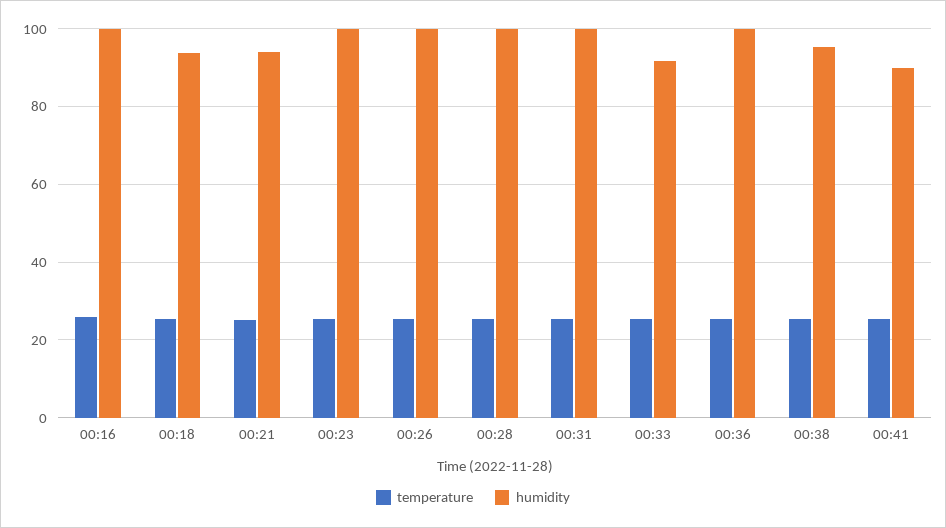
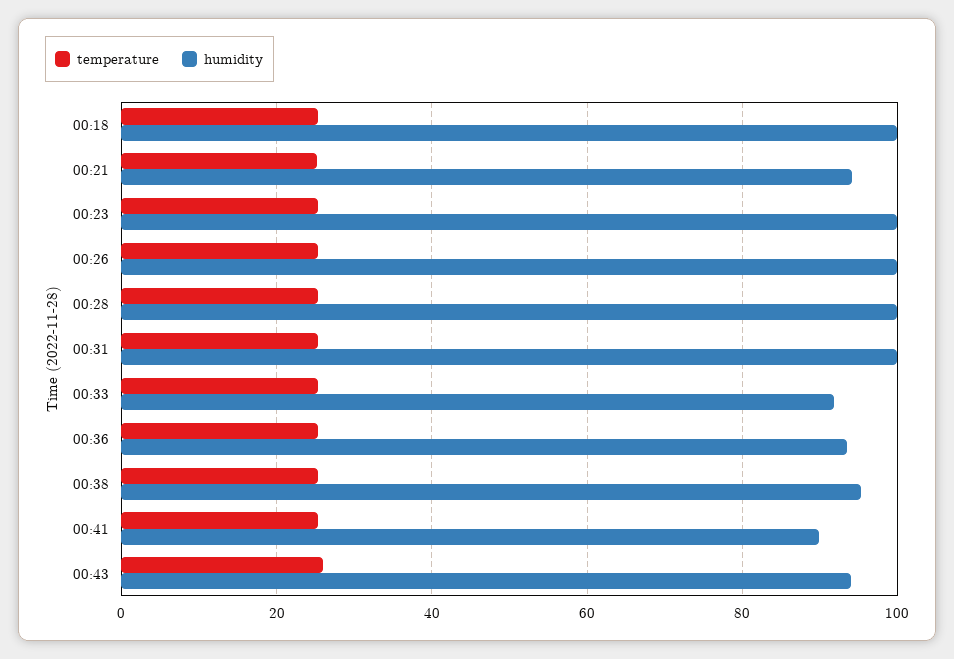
temperature, 00:16: 26 -> none
humidity, 00:16: 100 -> none
humidity, 00:18: 94 -> 100
humidity, 00:36: 100 -> 94
temperature, 00:43: none -> 26
humidity, 00:43: none -> 94

